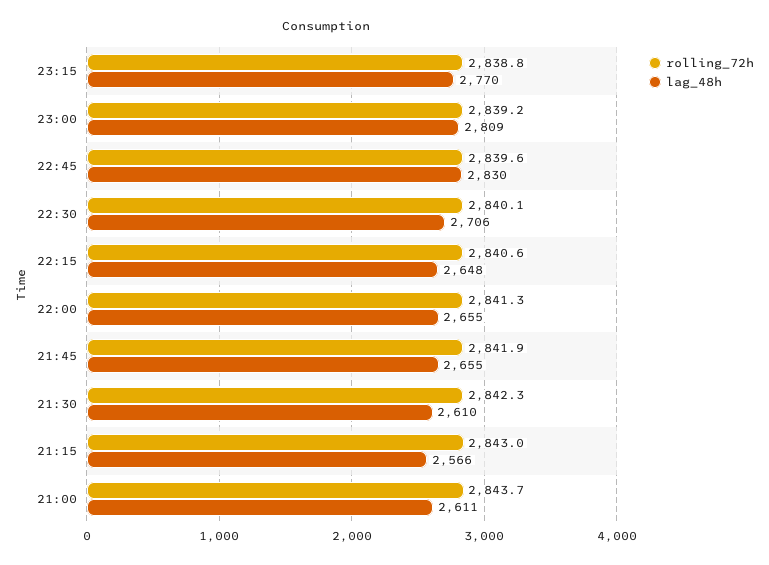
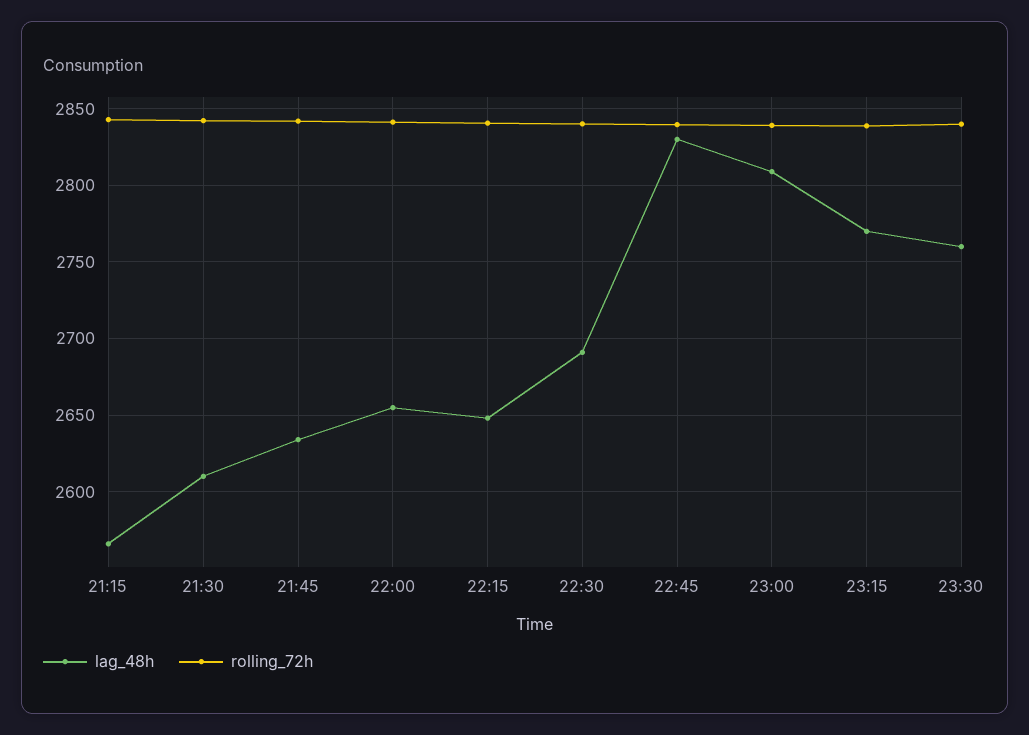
lag_48h, 22:30: 2706 -> 2690
lag_48h, 21:45: 2655 -> 2635
rolling_72h, 21:00: 2843.7 -> none
lag_48h, 21:00: 2611 -> none
lag_48h, 23:30: none -> 2760
rolling_72h, 23:30: none -> 2840

